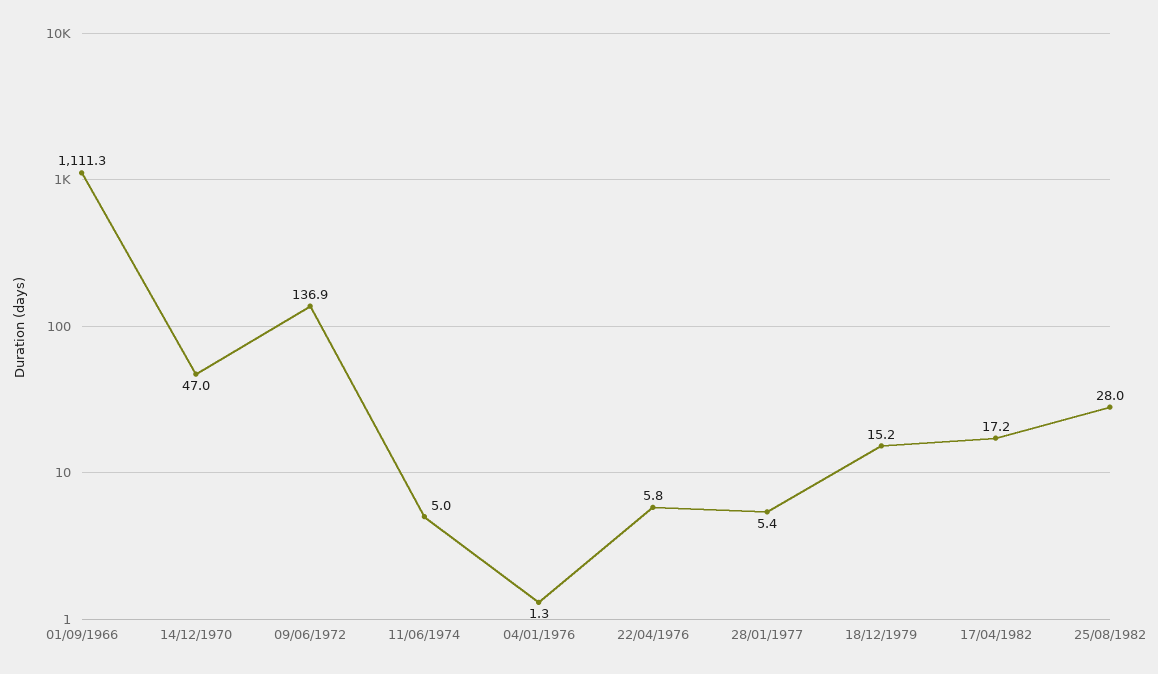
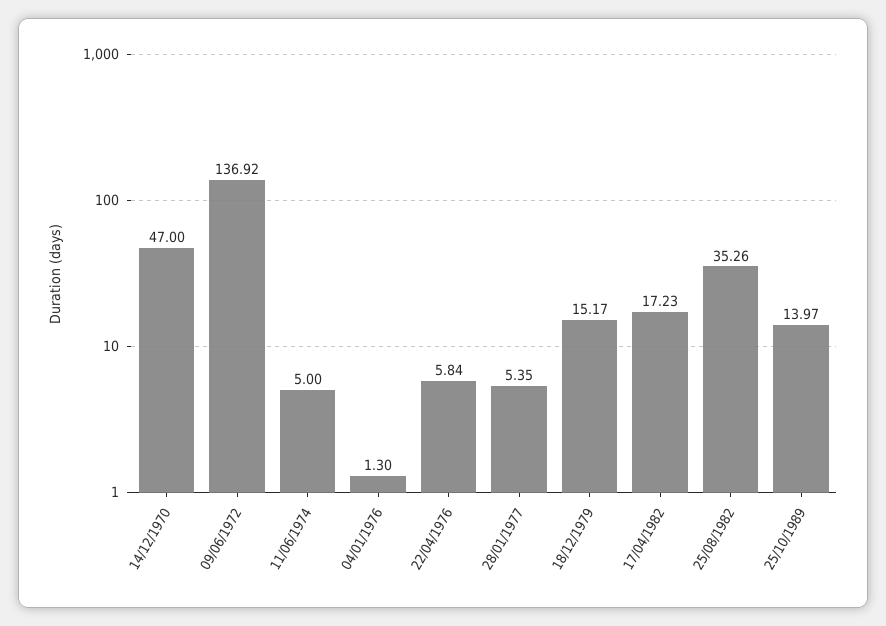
01/09/1966: 1111.3 -> none
25/08/1982: 28 -> 35.26
25/10/1989: none -> 13.97

